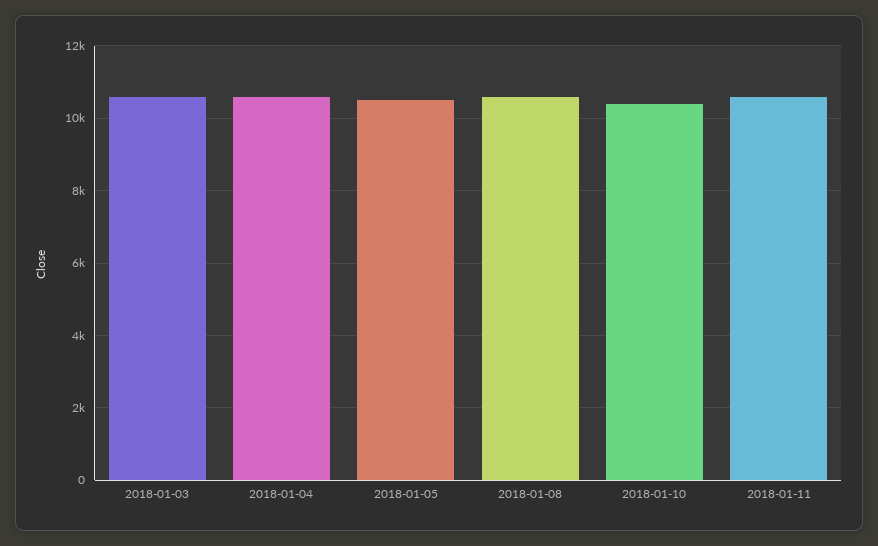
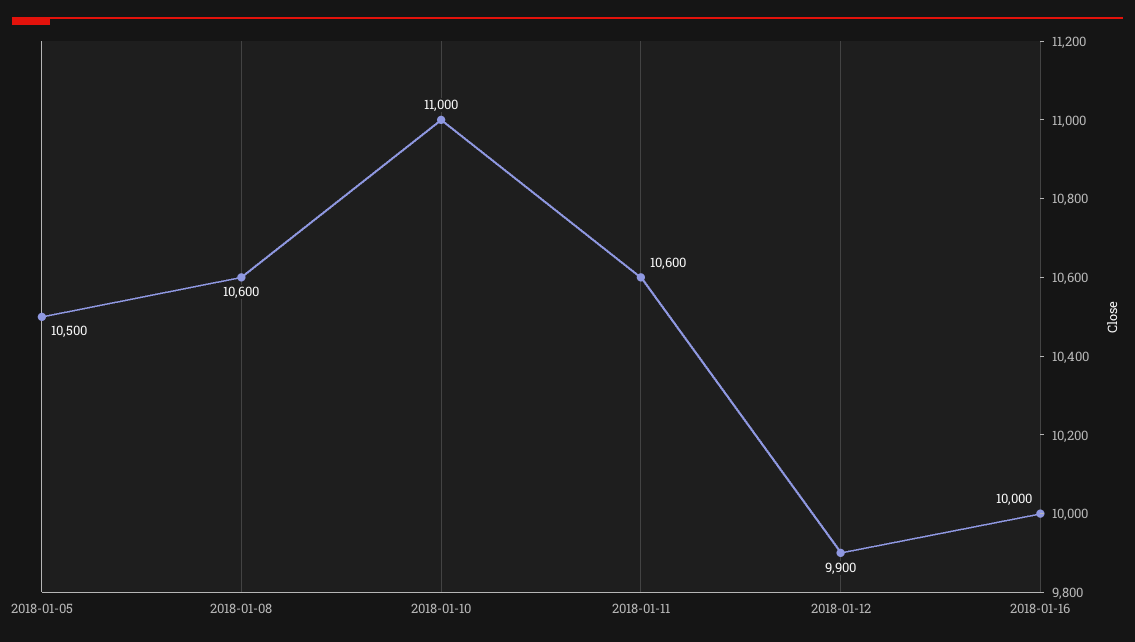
2018-01-03: 10600 -> none
2018-01-04: 10600 -> none
2018-01-10: 10400 -> 11000
2018-01-12: none -> 9900
2018-01-16: none -> 10000

